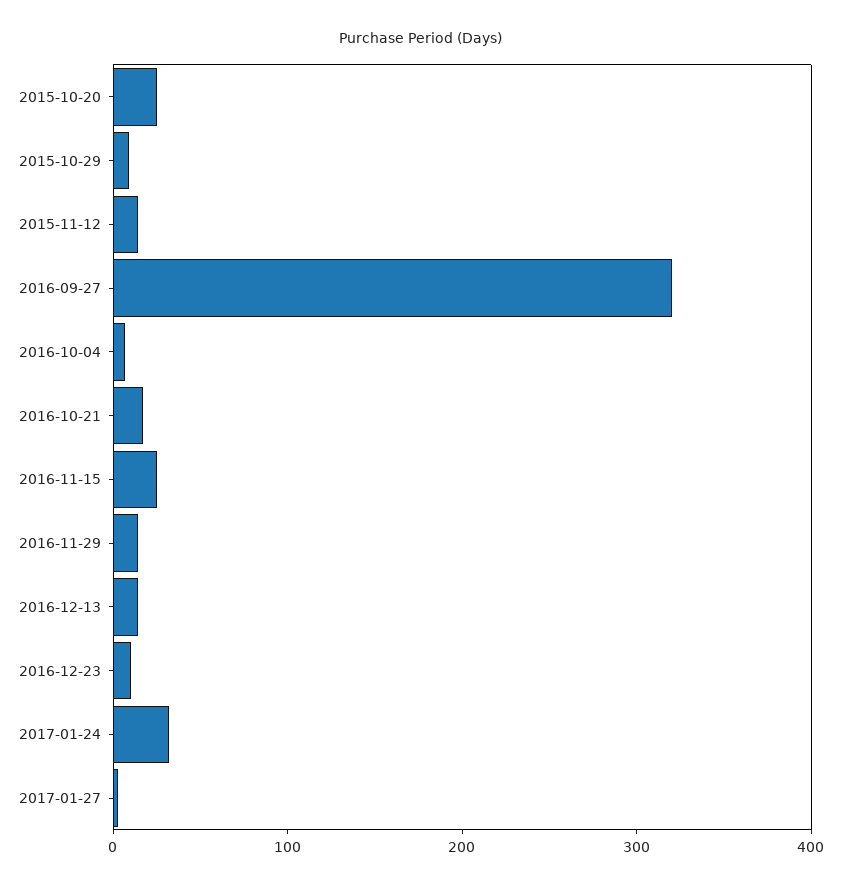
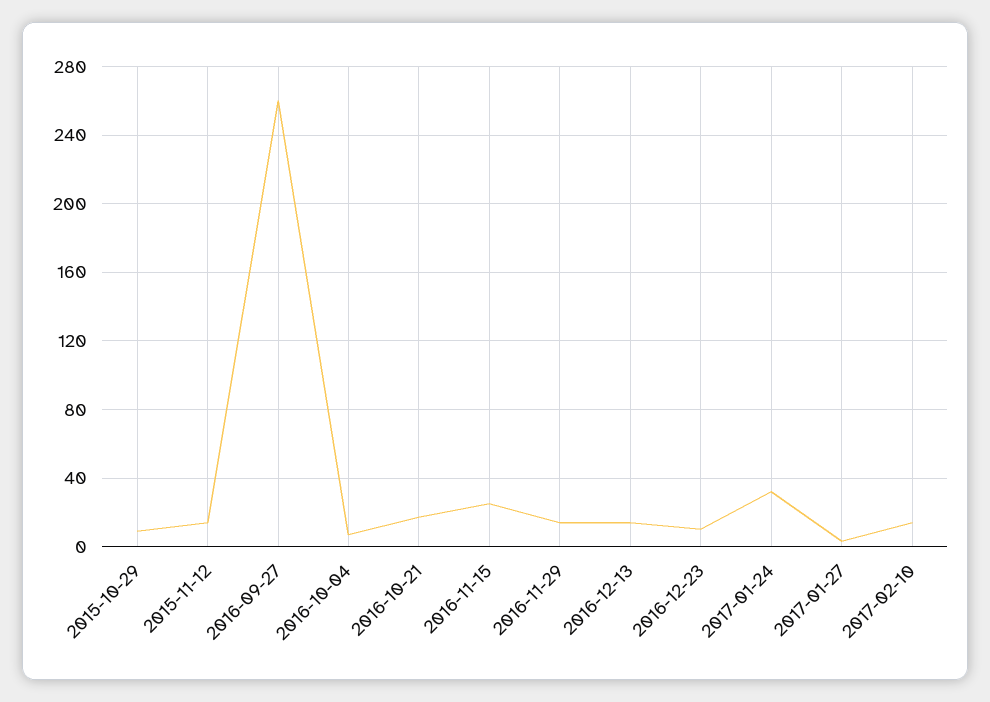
2015-10-20: 20 -> none
2016-09-27: 320 -> 260
2017-02-10: none -> 15

